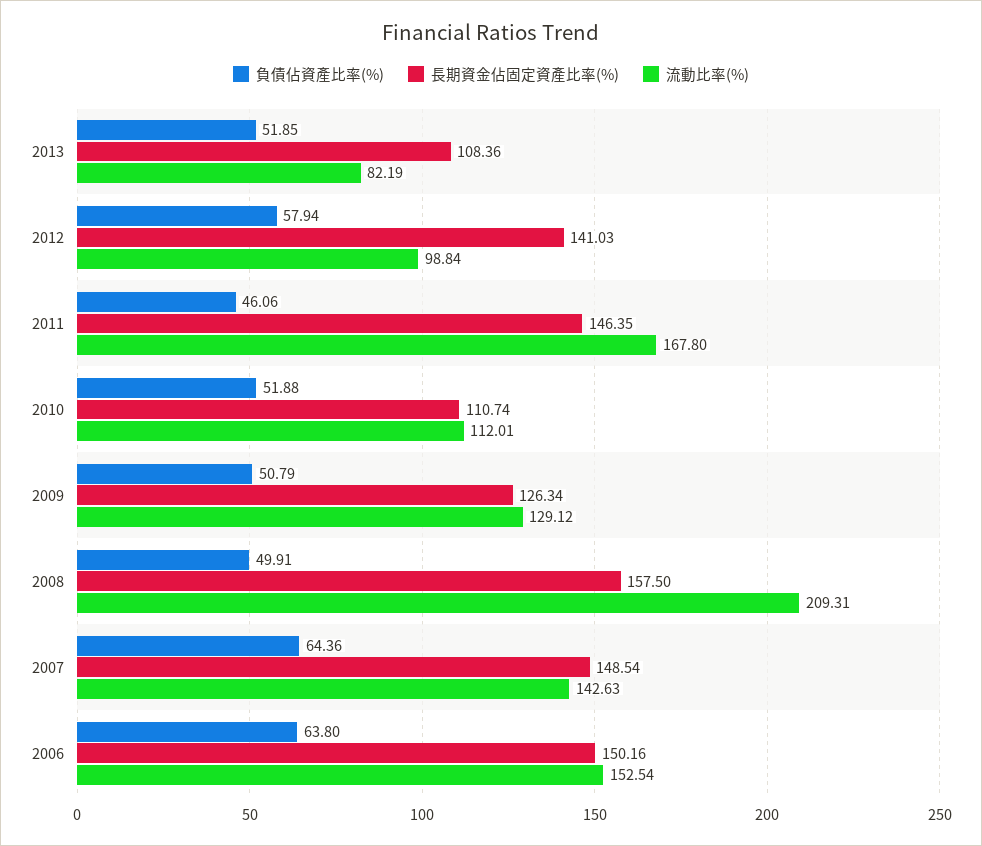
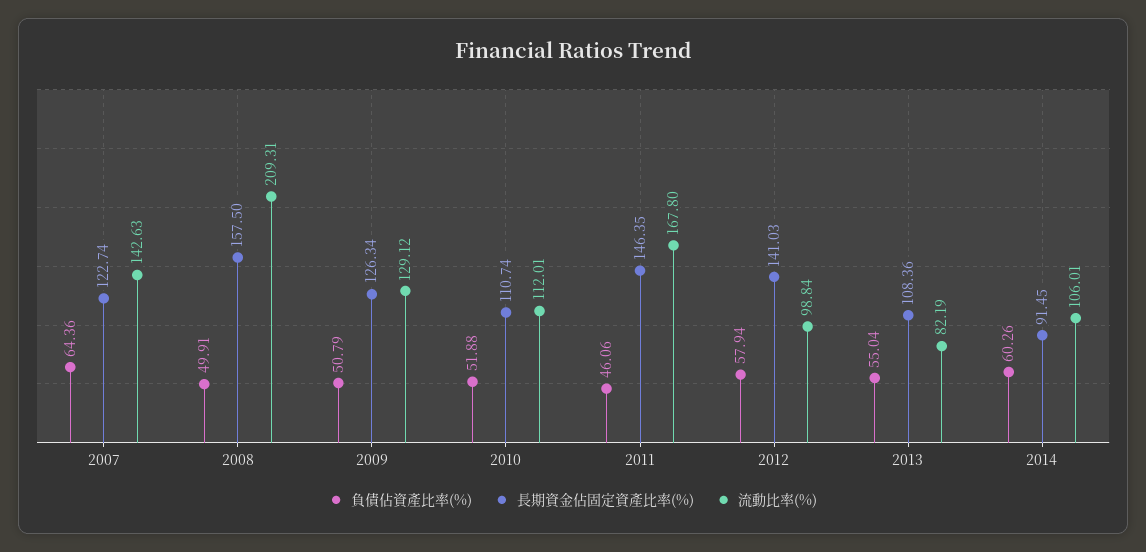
負債佔資產比率(%), 2013: 51.85 -> 55.04
長期資金佔固定資產比率(%), 2007: 148.54 -> 122.74
負債佔資產比率(%), 2006: 63.8 -> none
長期資金佔固定資產比率(%), 2006: 150.16 -> none
流動比率(%), 2006: 152.54 -> none
負債佔資產比率(%), 2014: none -> 60.26
長期資金佔固定資產比率(%), 2014: none -> 91.45
流動比率(%), 2014: none -> 106.01

